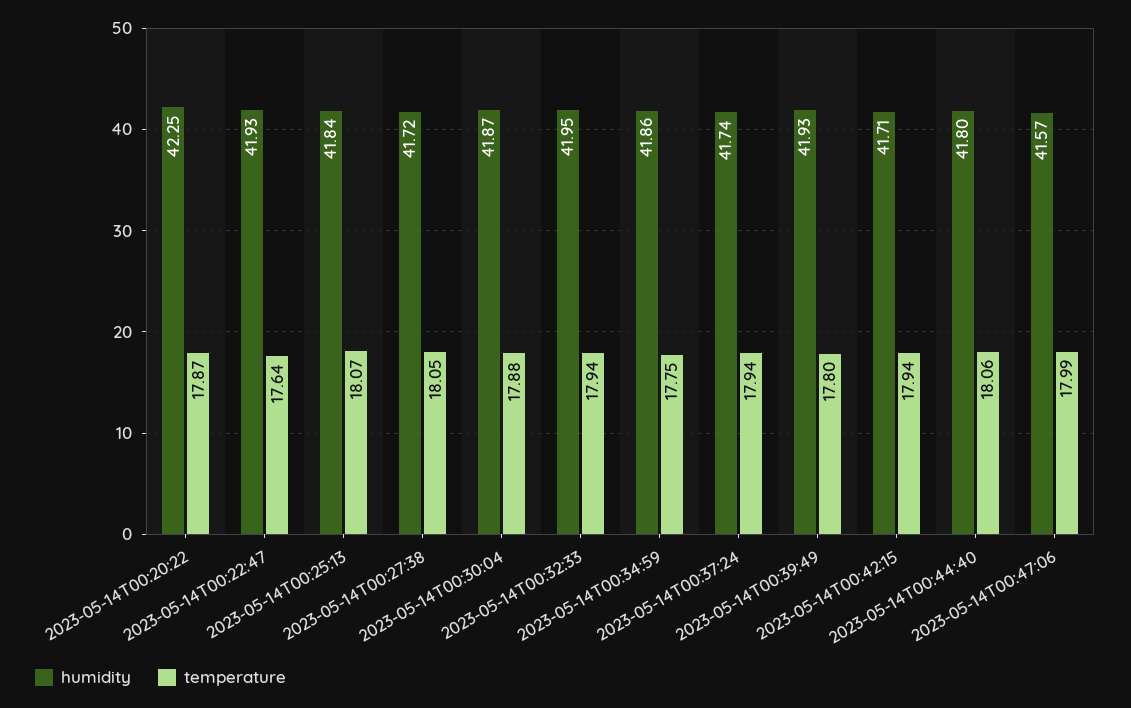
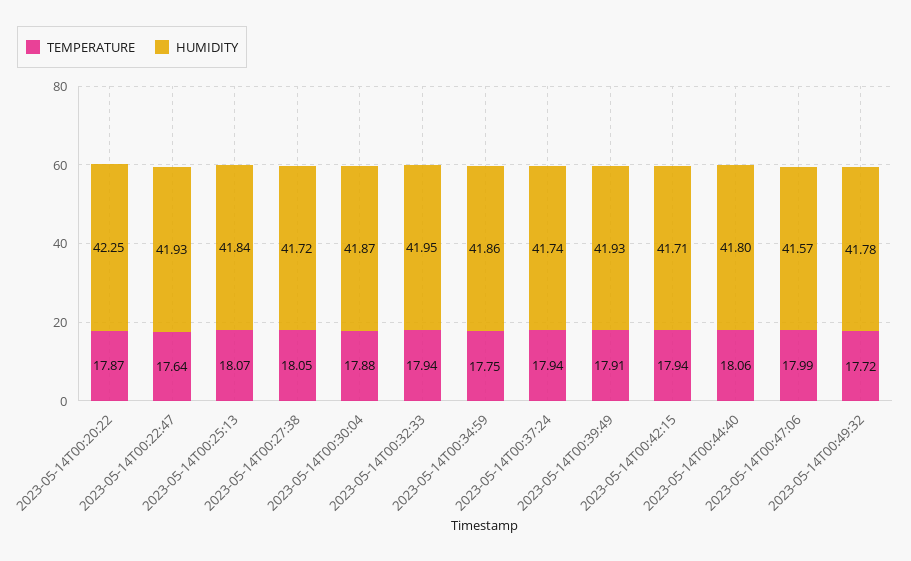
temperature, 2023-05-14T00:39:49: 17.8 -> 17.91
temperature, 2023-05-14T00:49:32: none -> 17.72
humidity, 2023-05-14T00:49:32: none -> 41.78

